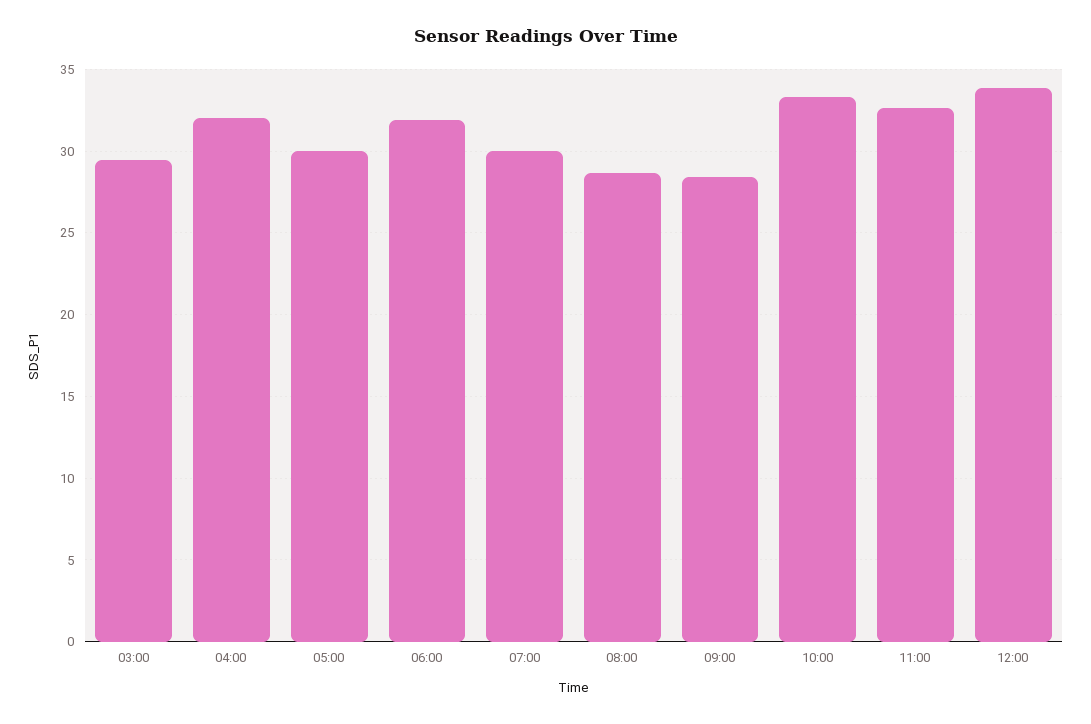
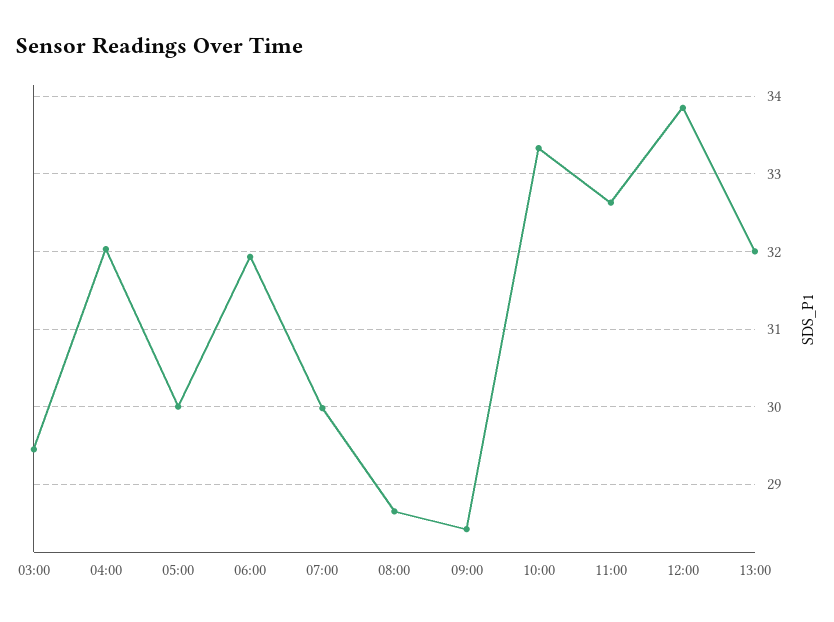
13:00: none -> 32

